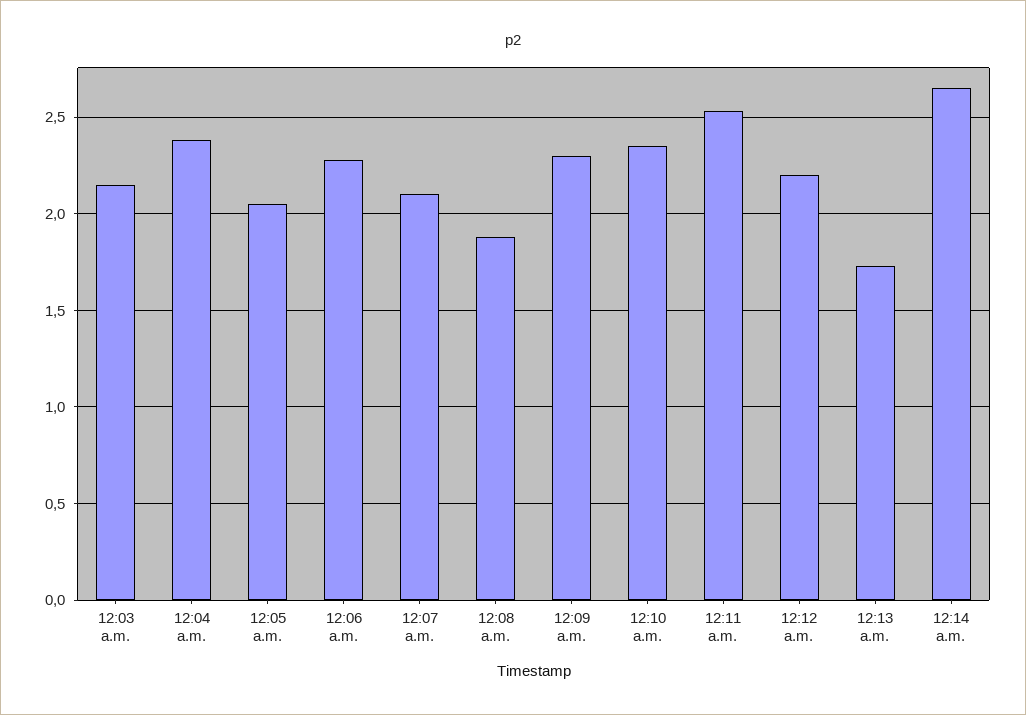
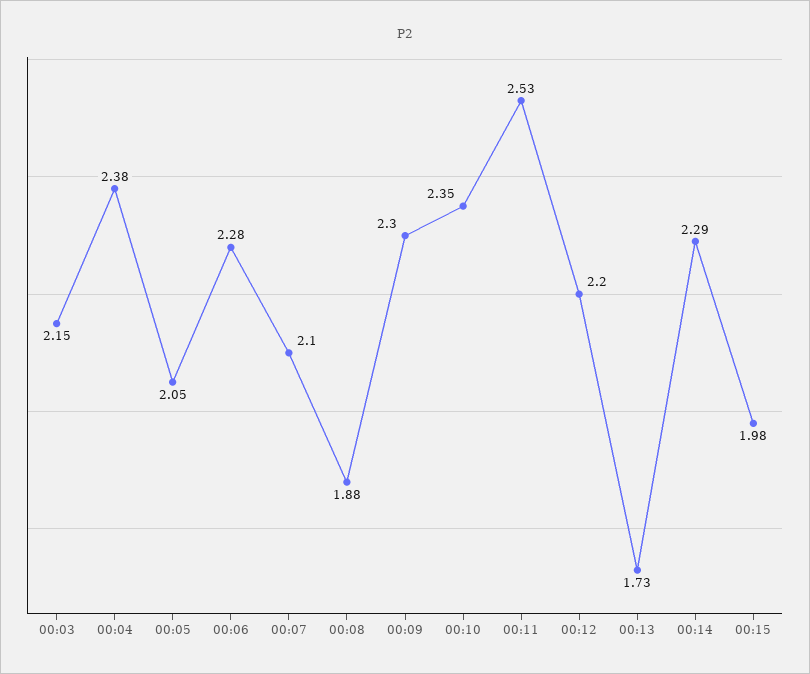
12:14 a.m.: 2.65 -> 2.29
00:15: none -> 1.98

